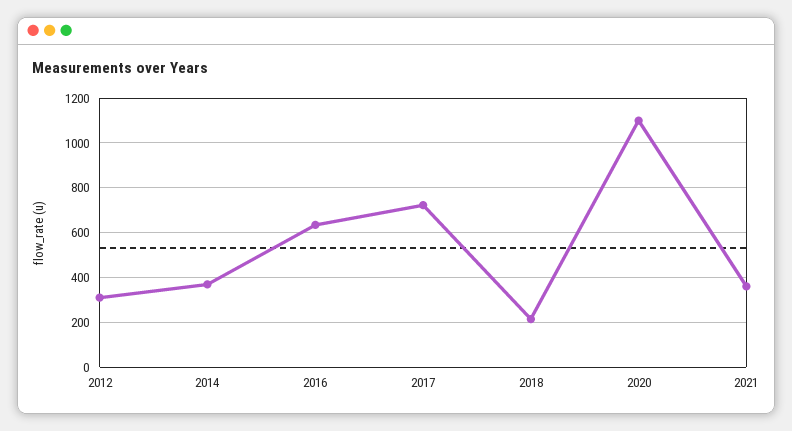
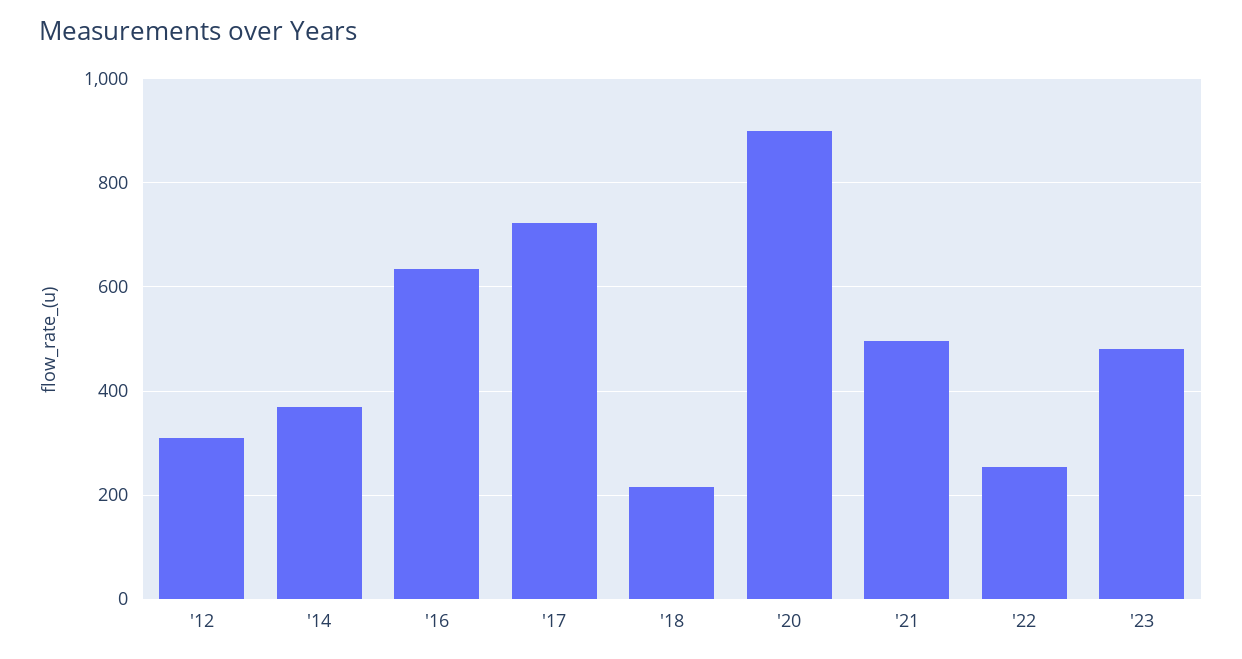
2020: 1100 -> 900
2021: 350 -> 500
'22: none -> 260
'23: none -> 480

